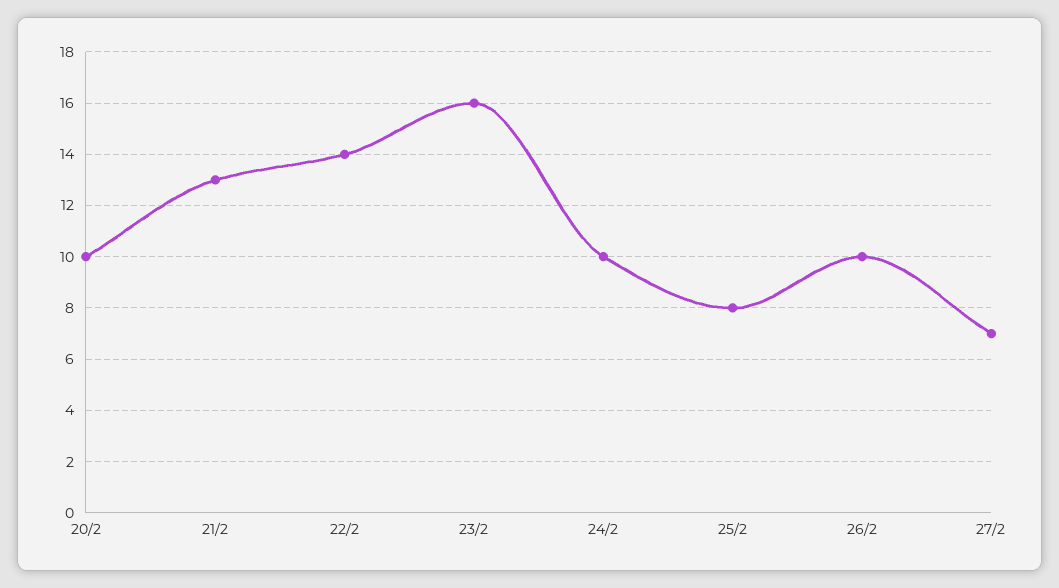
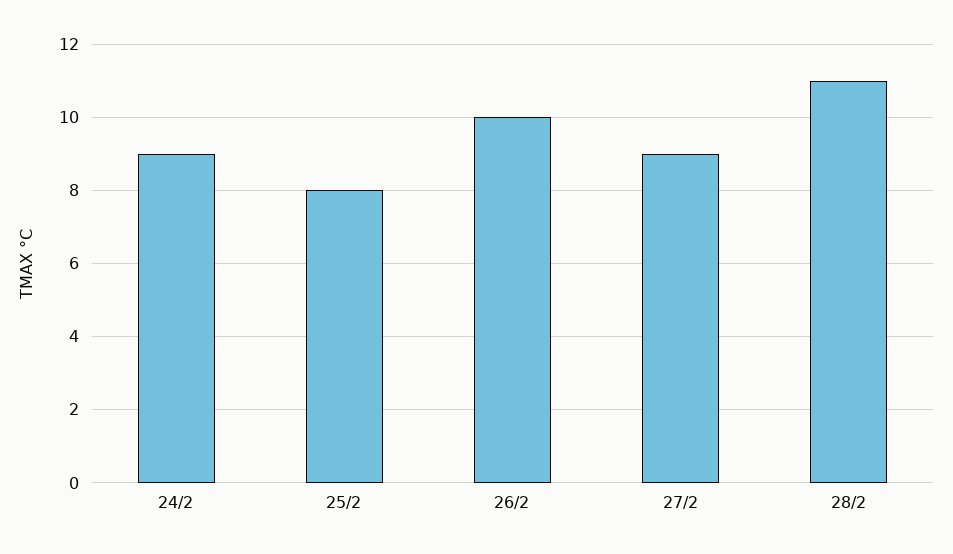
20/2: 10 -> none
21/2: 13 -> none
22/2: 14 -> none
23/2: 16 -> none
24/2: 10 -> 9
27/2: 7 -> 9
28/2: none -> 11

